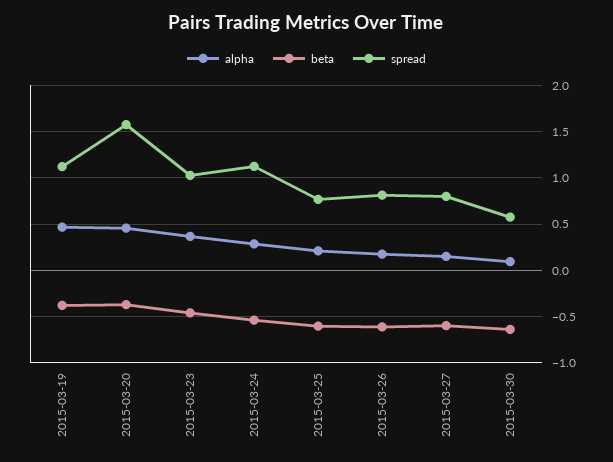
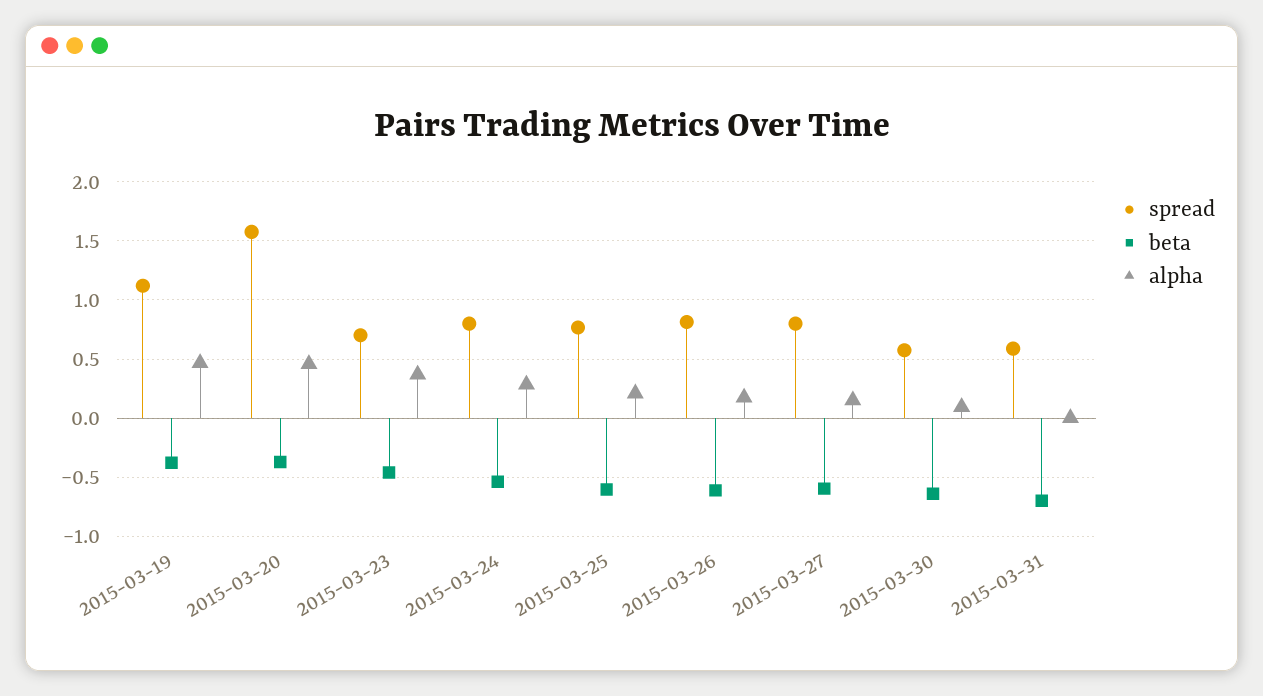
spread, 2015-03-23: 1 -> 0.7
spread, 2015-03-24: 1.1 -> 0.8
spread, 2015-03-31: none -> 0.6
beta, 2015-03-31: none -> -0.7
alpha, 2015-03-31: none -> 0

